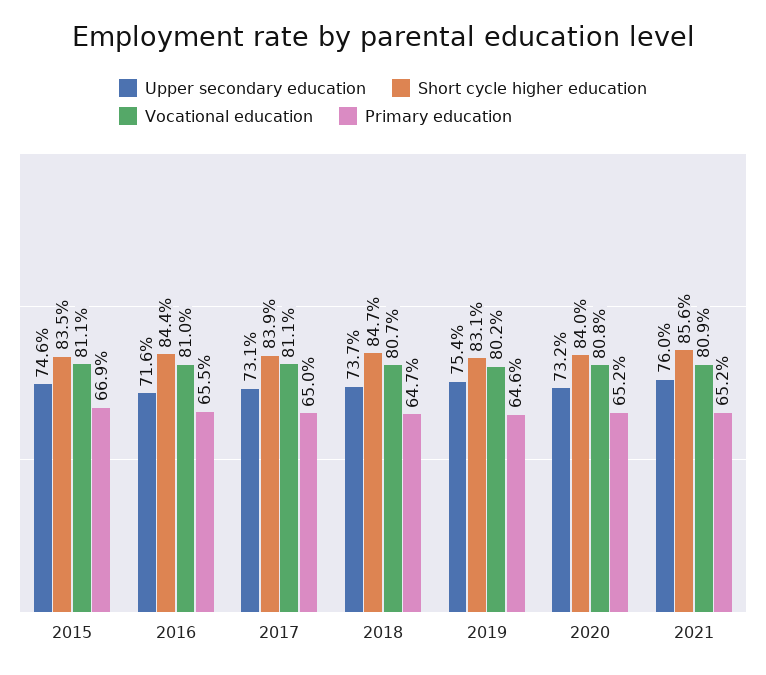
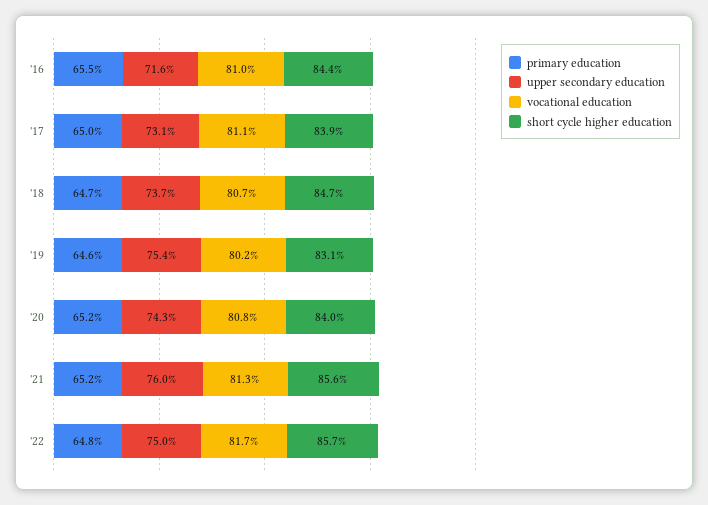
Upper secondary education, 2015: 74.6 -> none
Short cycle higher education, 2015: 83.5 -> none
Vocational education, 2015: 81.1 -> none
Primary education, 2015: 66.9 -> none
Upper secondary education, 2020: 73.2 -> 74.3
Vocational education, 2021: 80.9 -> 81.3
Primary education, '22: none -> 64.8
Upper secondary education, '22: none -> 75
Vocational education, '22: none -> 81.7
Short cycle higher education, '22: none -> 85.7

